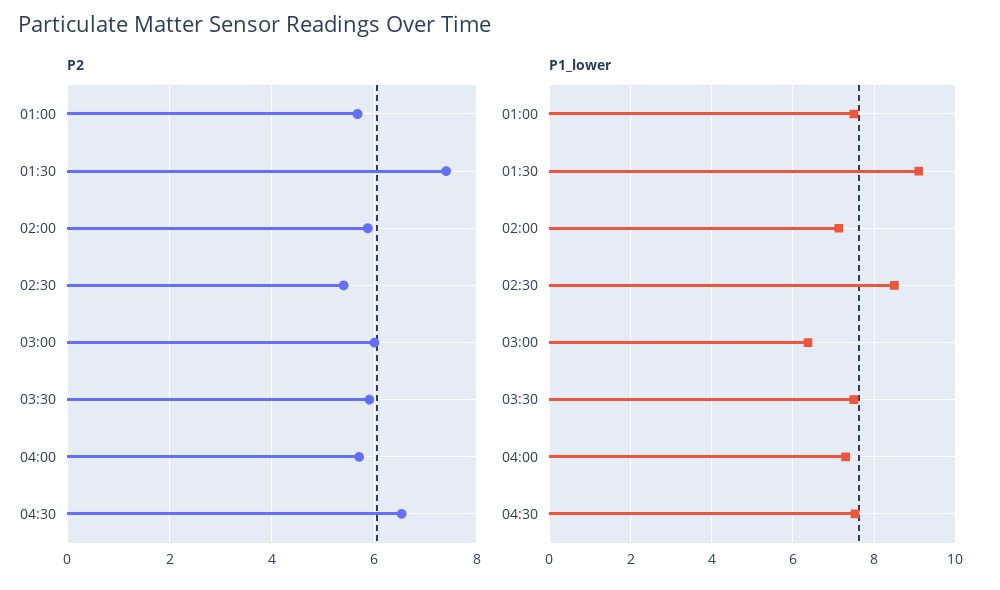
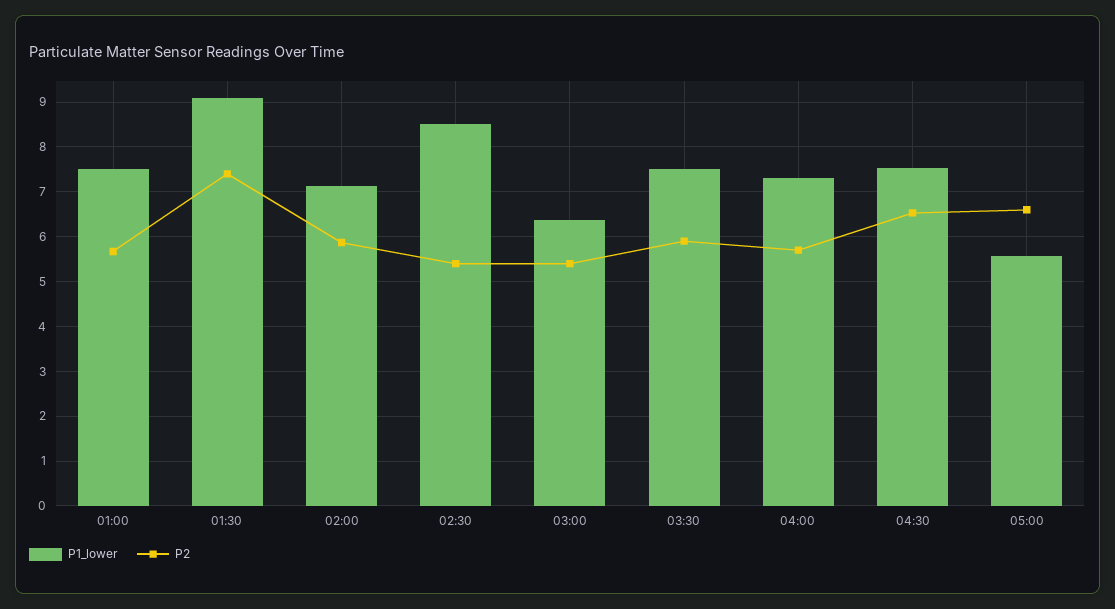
P2, 03:00: 6 -> 5.4
P1_lower, 05:00: none -> 5.6
P2, 05:00: none -> 6.6

